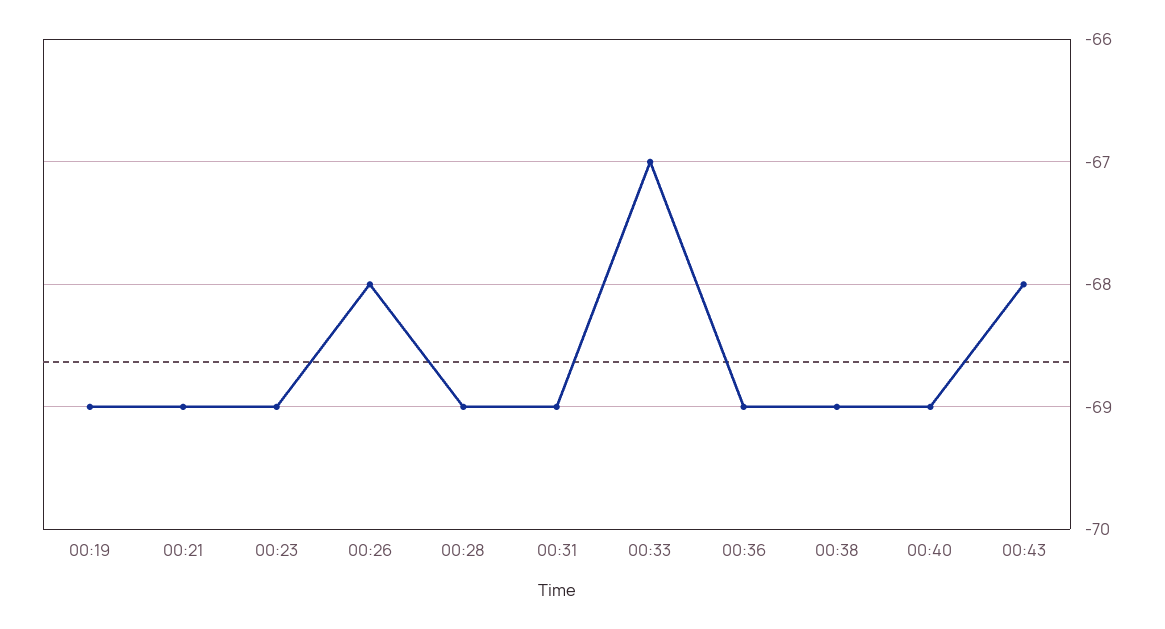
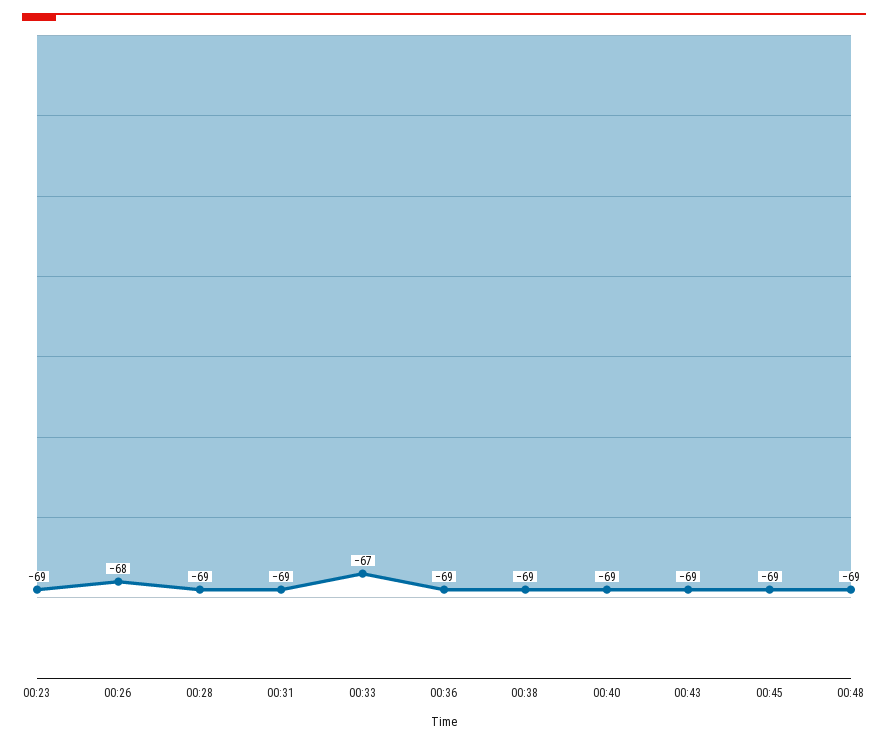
00:19: -69 -> none
00:21: -69 -> none
00:43: -68 -> -69
00:45: none -> -69
00:48: none -> -69

